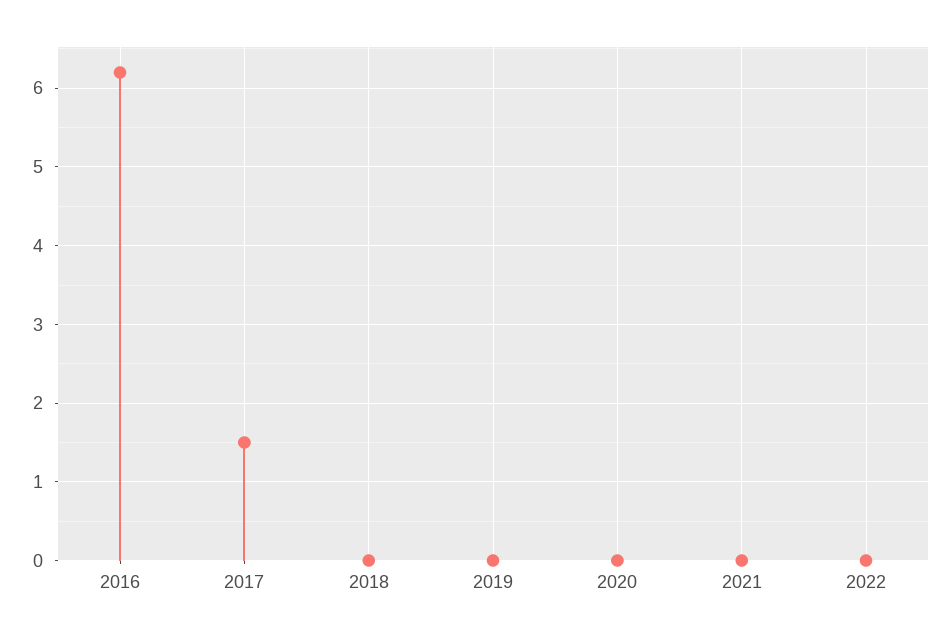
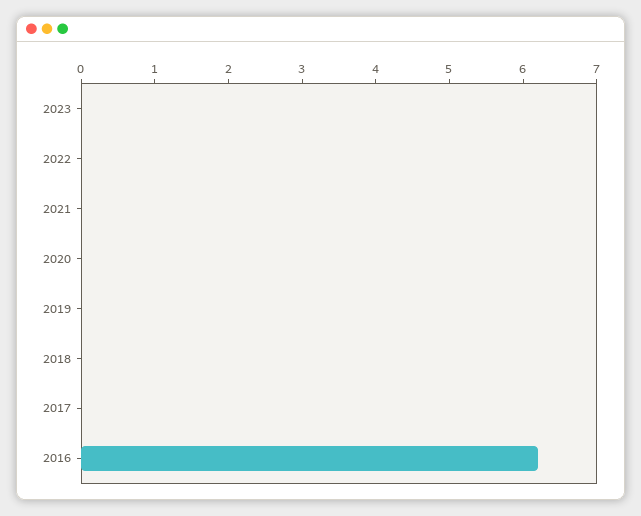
2017: 1.5 -> 0
2023: none -> 0

